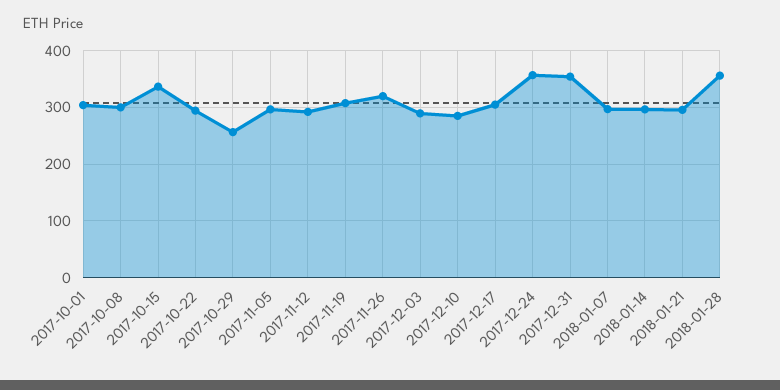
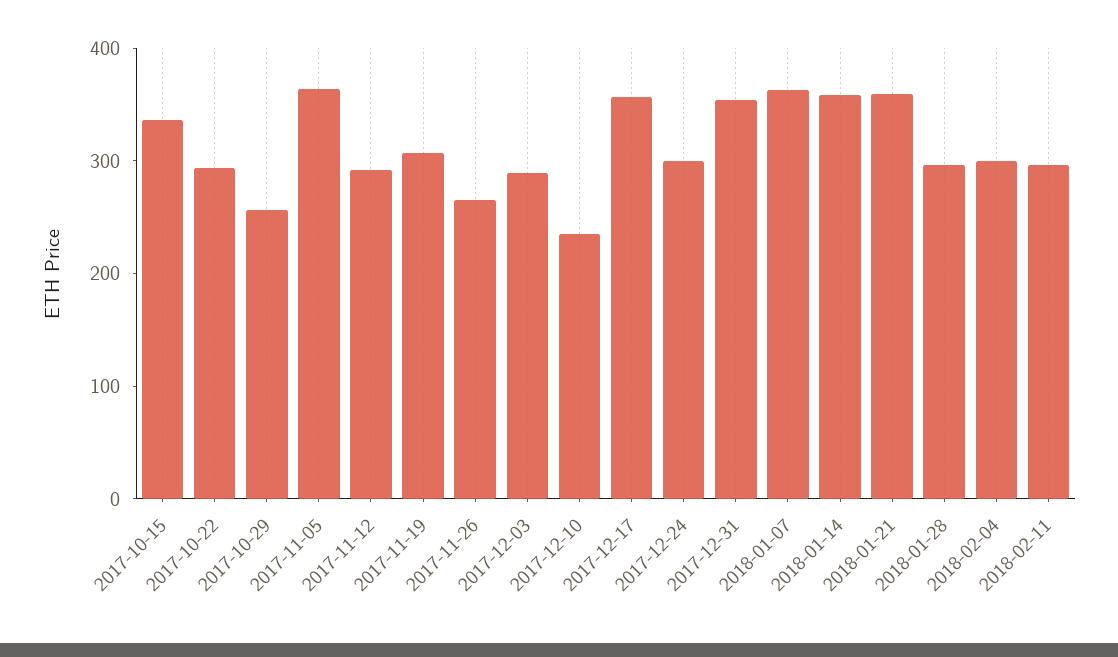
2017-10-01: 300 -> none
2017-10-08: 300 -> none
2017-11-05: 300 -> 360
2017-11-26: 320 -> 260
2017-12-10: 280 -> 240
2017-12-17: 300 -> 360
2017-12-24: 360 -> 300
2018-01-07: 300 -> 360
2018-01-14: 300 -> 360
2018-01-21: 300 -> 360
2018-01-28: 360 -> 300
2018-02-04: none -> 300
2018-02-11: none -> 300

